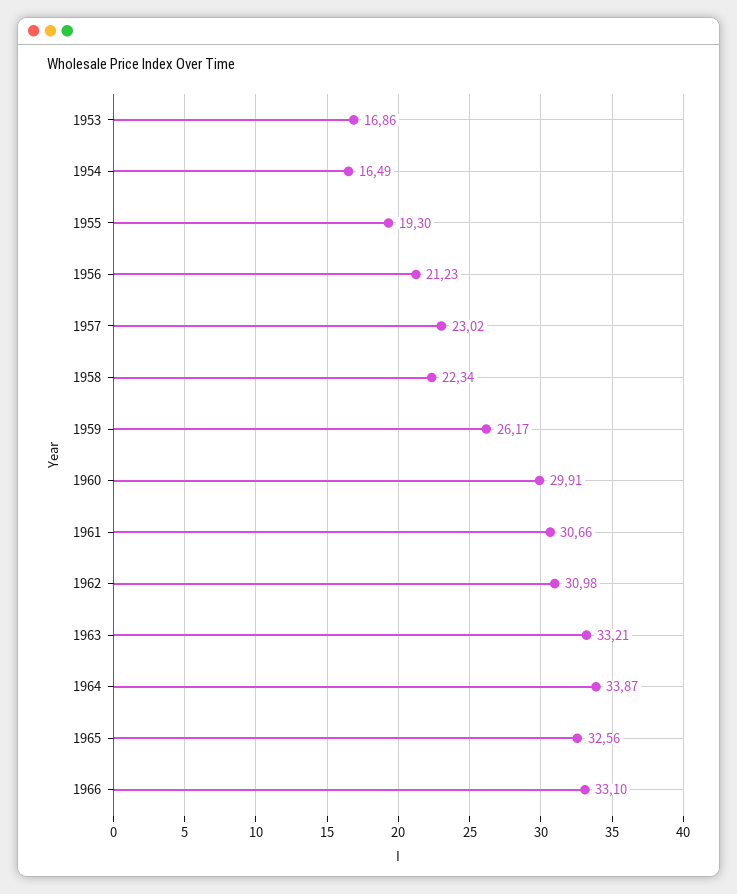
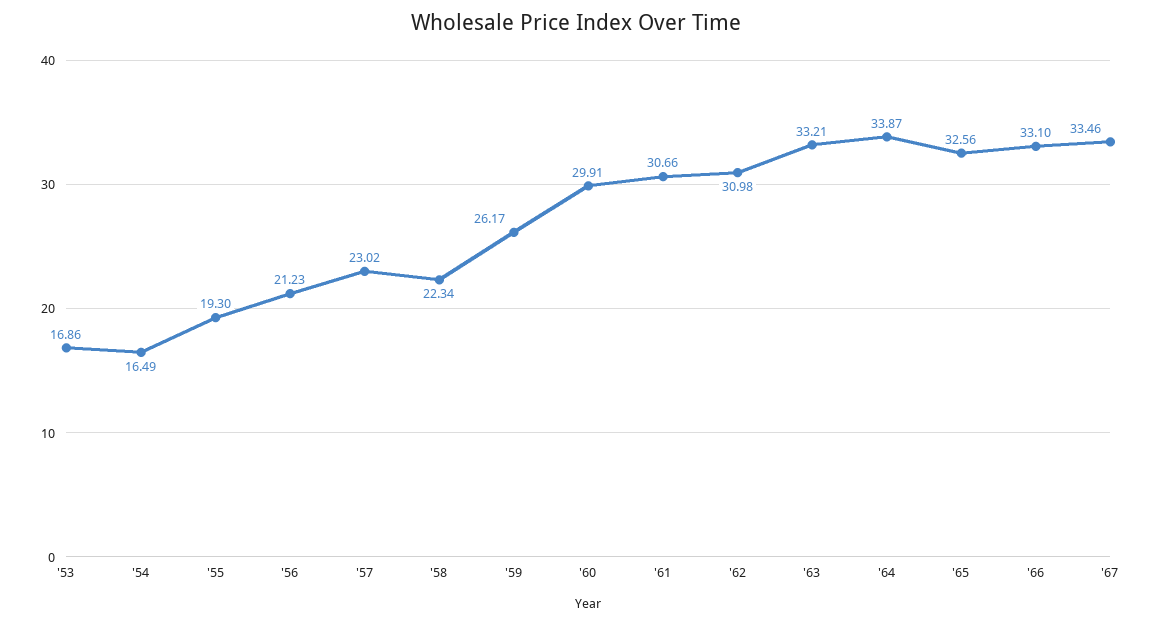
'67: none -> 33.46

